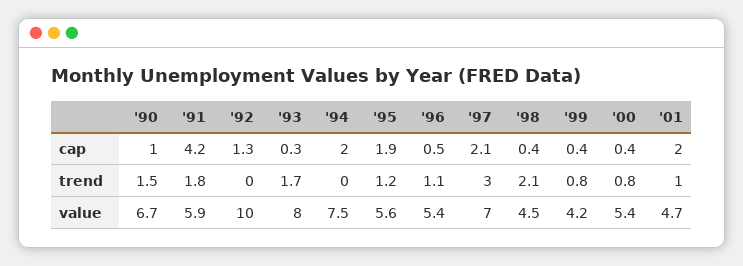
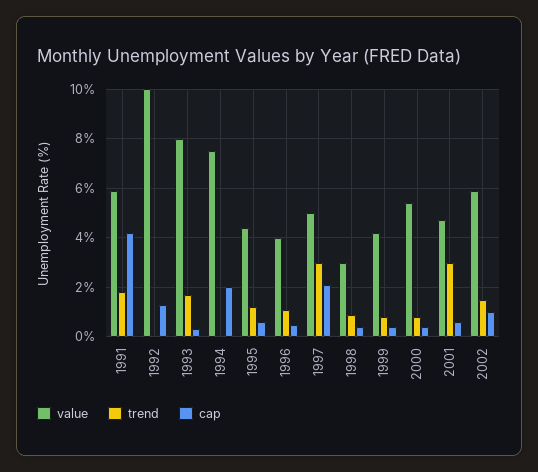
cap, '90: 1 -> none
cap, '95: 1.9 -> 0.5
cap, '01: 2 -> 0.5
trend, '90: 1.5 -> none
trend, '98: 2.1 -> 1
trend, '01: 1 -> 3
value, '90: 6.7 -> none
value, '95: 5.6 -> 4.5
value, '96: 5.4 -> 4
value, '97: 7 -> 5
value, '98: 4.5 -> 3
value, 2002: none -> 6
trend, 2002: none -> 1.5
cap, 2002: none -> 1

